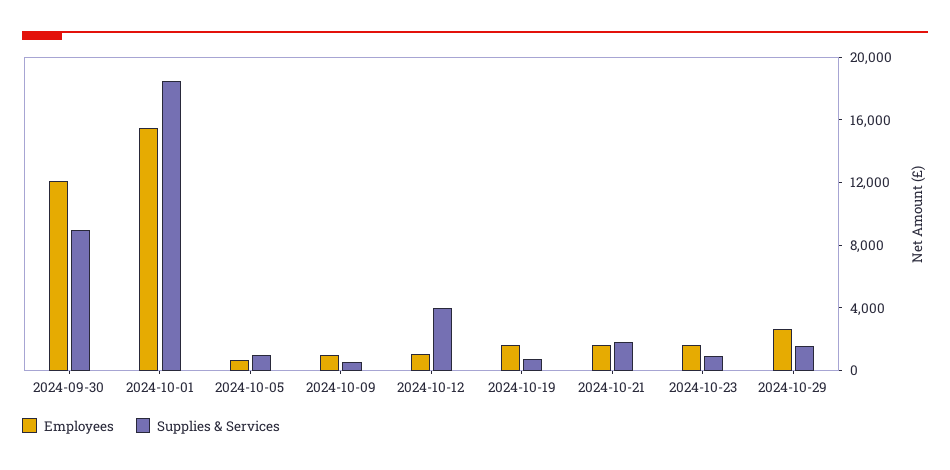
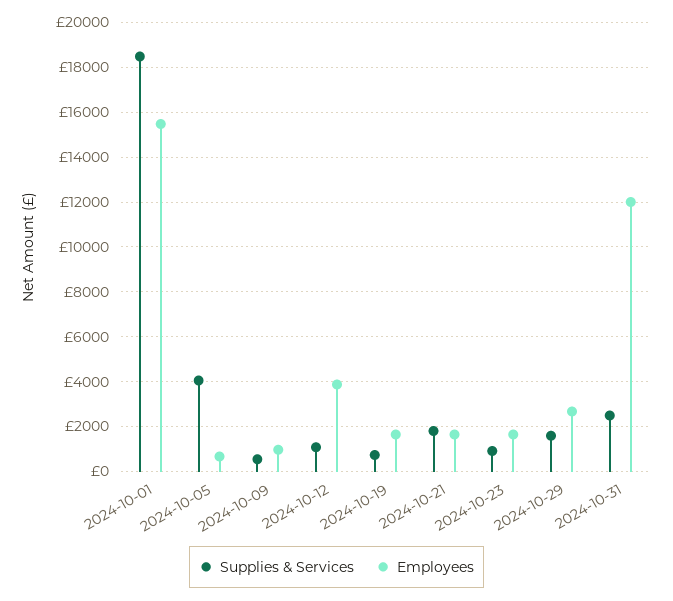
Employees, 2024-09-30: 12000 -> none
Supplies & Services, 2024-09-30: 9000 -> none
Supplies & Services, 2024-10-05: 1000 -> 4000
Employees, 2024-10-12: 1000 -> 4000
Supplies & Services, 2024-10-12: 4000 -> 1000
Supplies & Services, 2024-10-31: none -> 2500
Employees, 2024-10-31: none -> 12000

